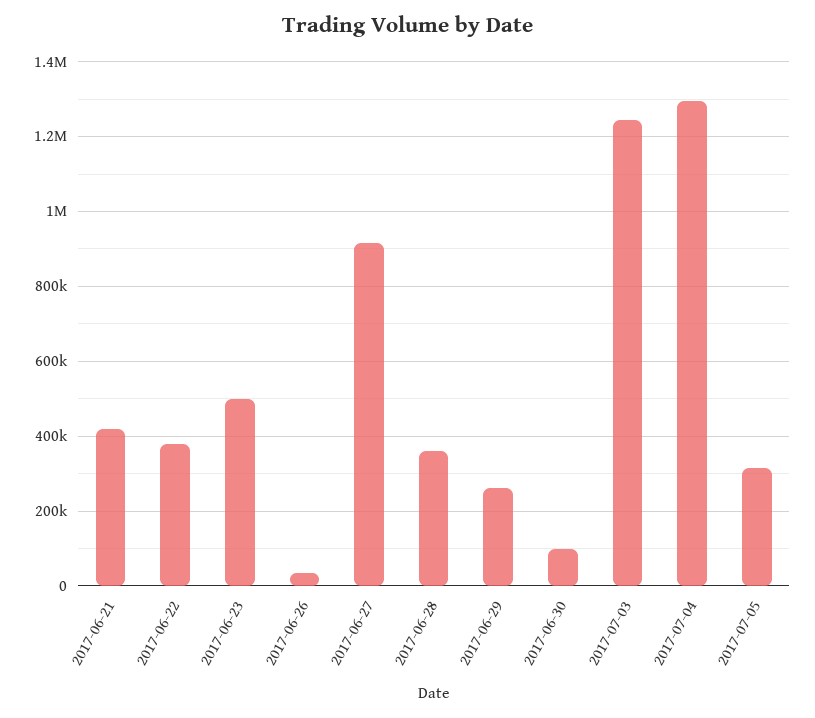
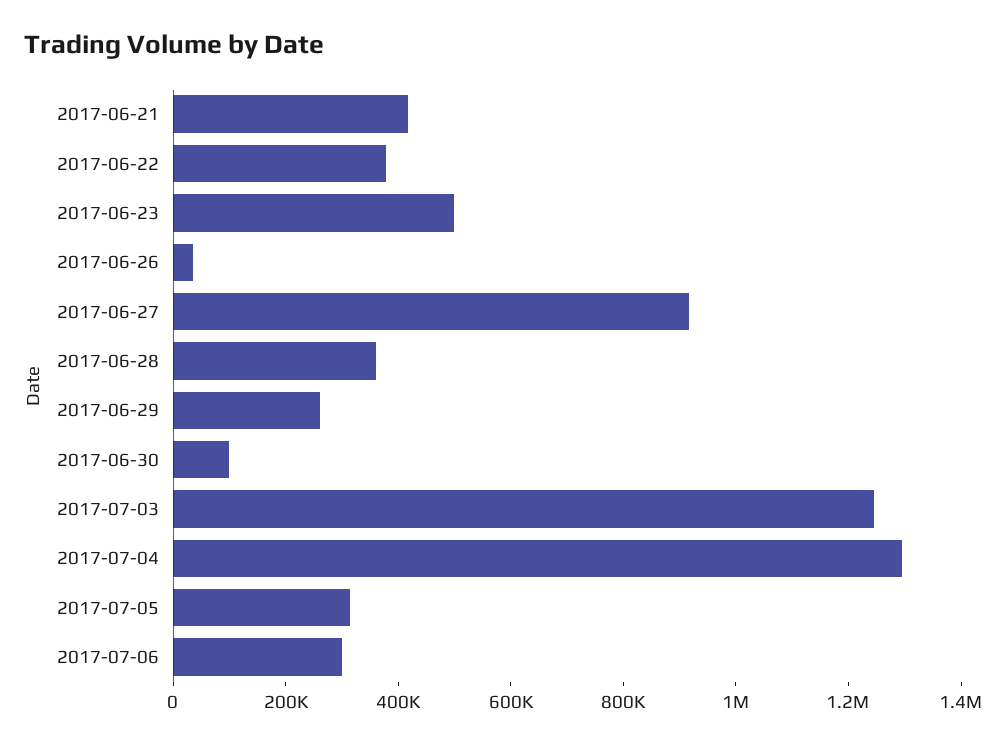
2017-07-06: none -> 300000

